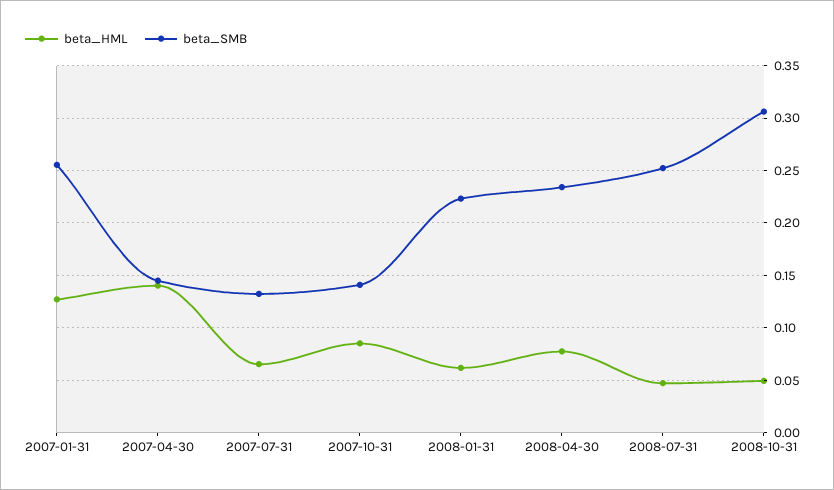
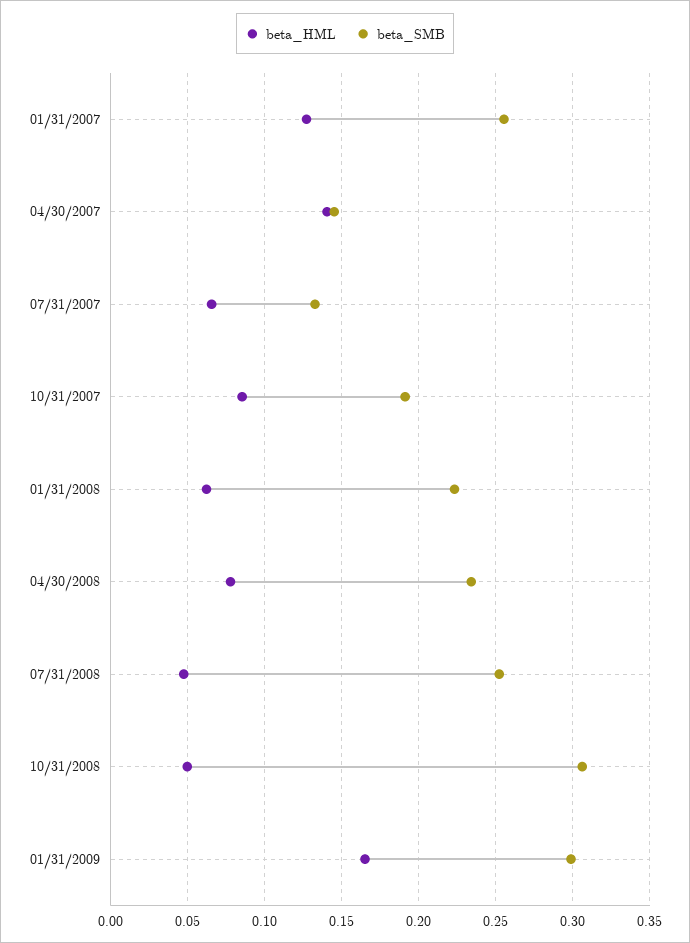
beta_SMB, 2007-10-31: 0.14 -> 0.19
beta_HML, 01/31/2009: none -> 0.165
beta_SMB, 01/31/2009: none -> 0.3

